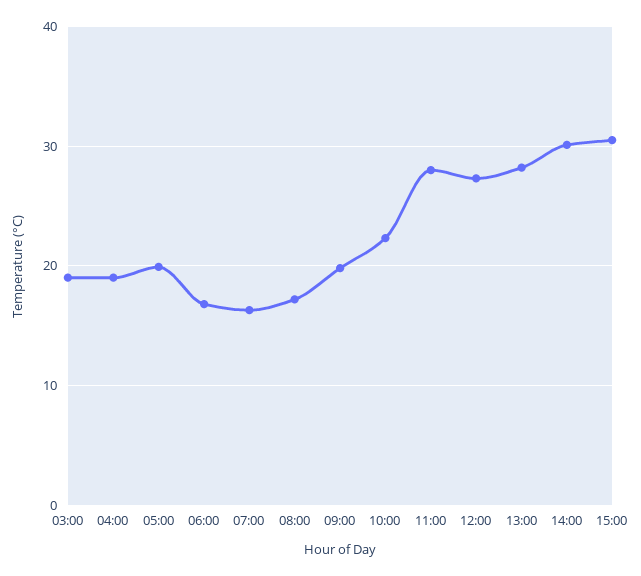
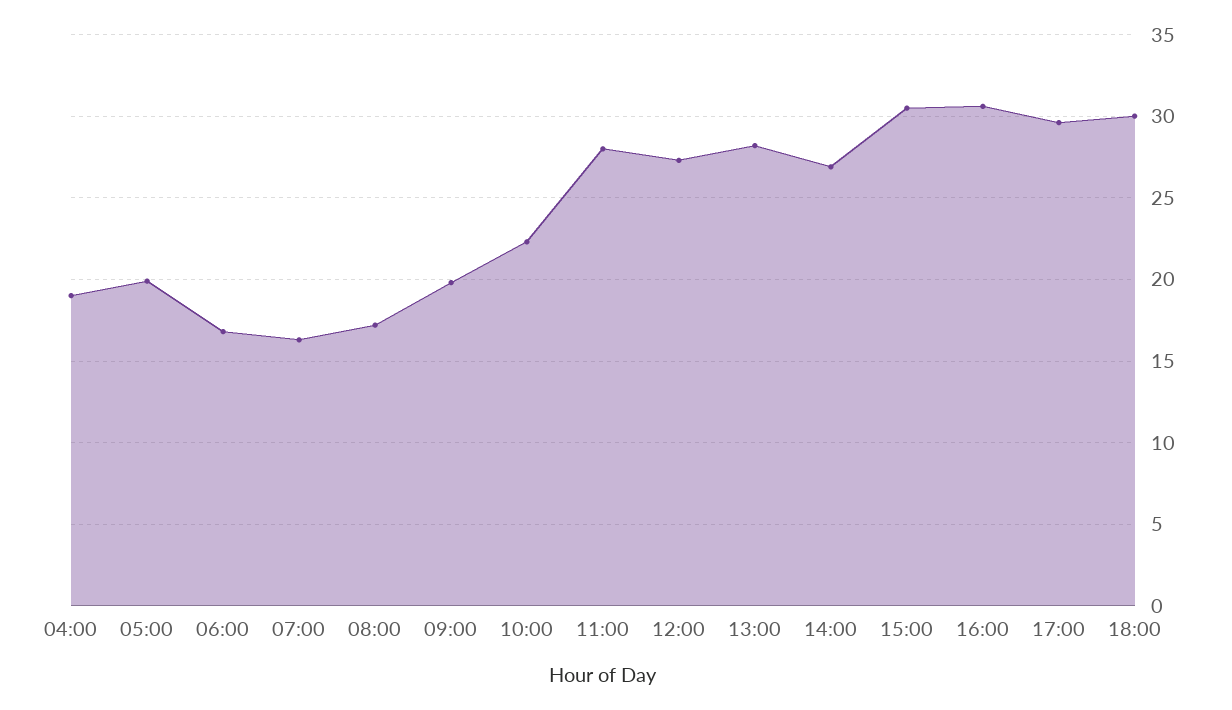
03:00: 19 -> none
14:00: 30 -> 27
16:00: none -> 30.5
17:00: none -> 29.5
18:00: none -> 30

